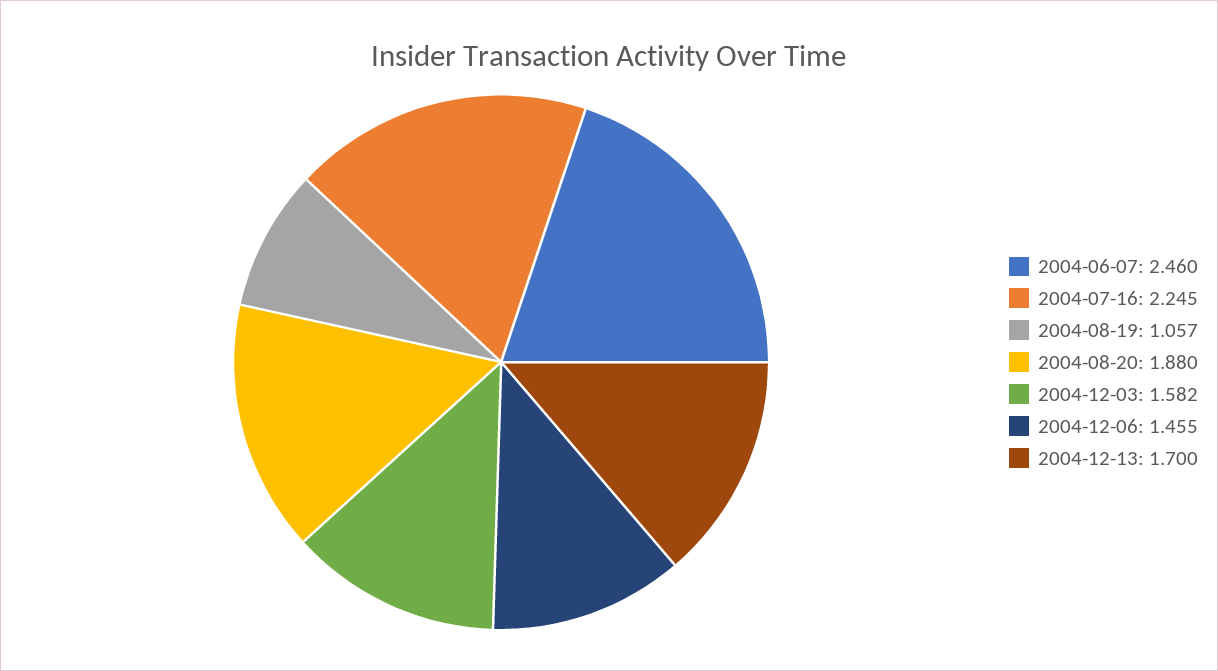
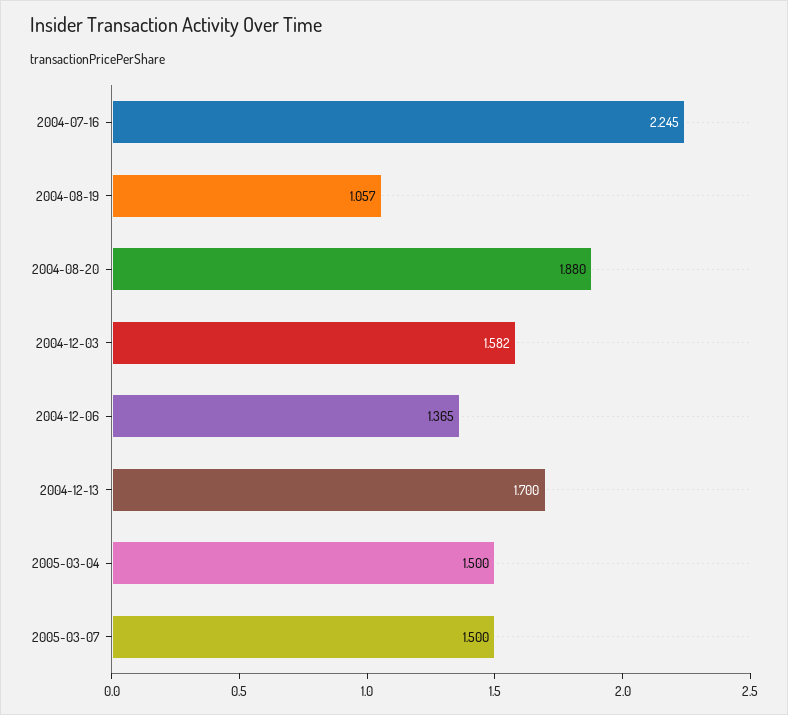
2004-06-07: 2.46 -> none
2004-12-06: 1.455 -> 1.365
2005-03-04: none -> 1.5
2005-03-07: none -> 1.5

